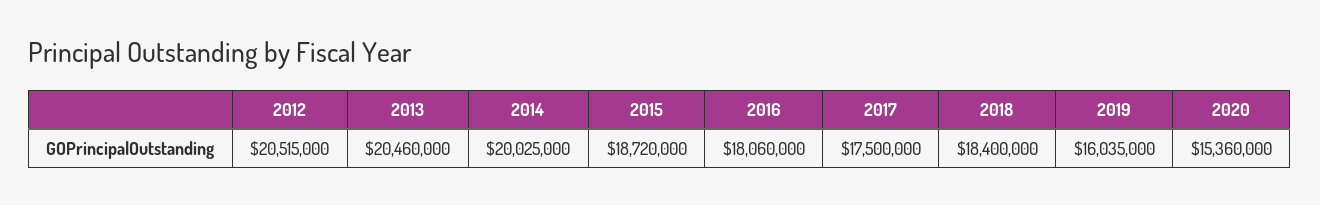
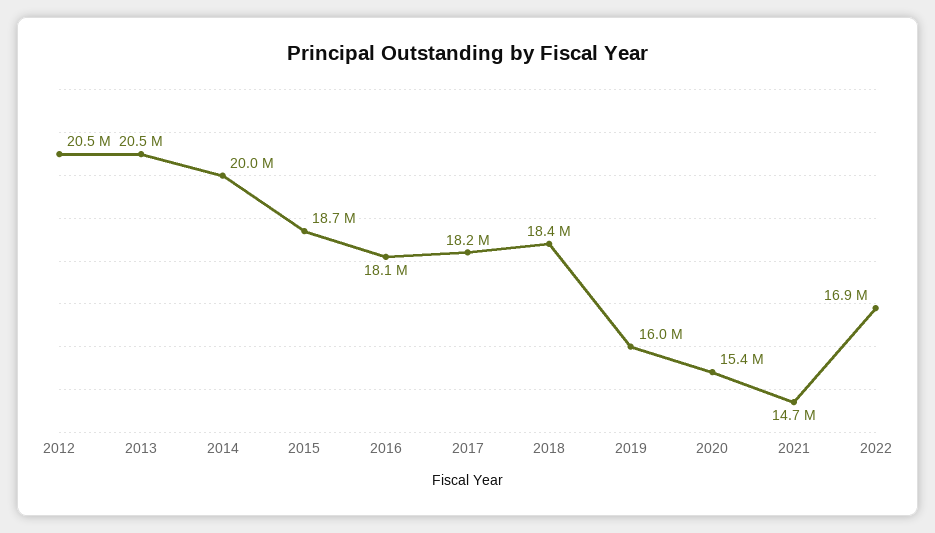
2017: 17500000 -> 18200000
2021: none -> 14700000
2022: none -> 16900000

